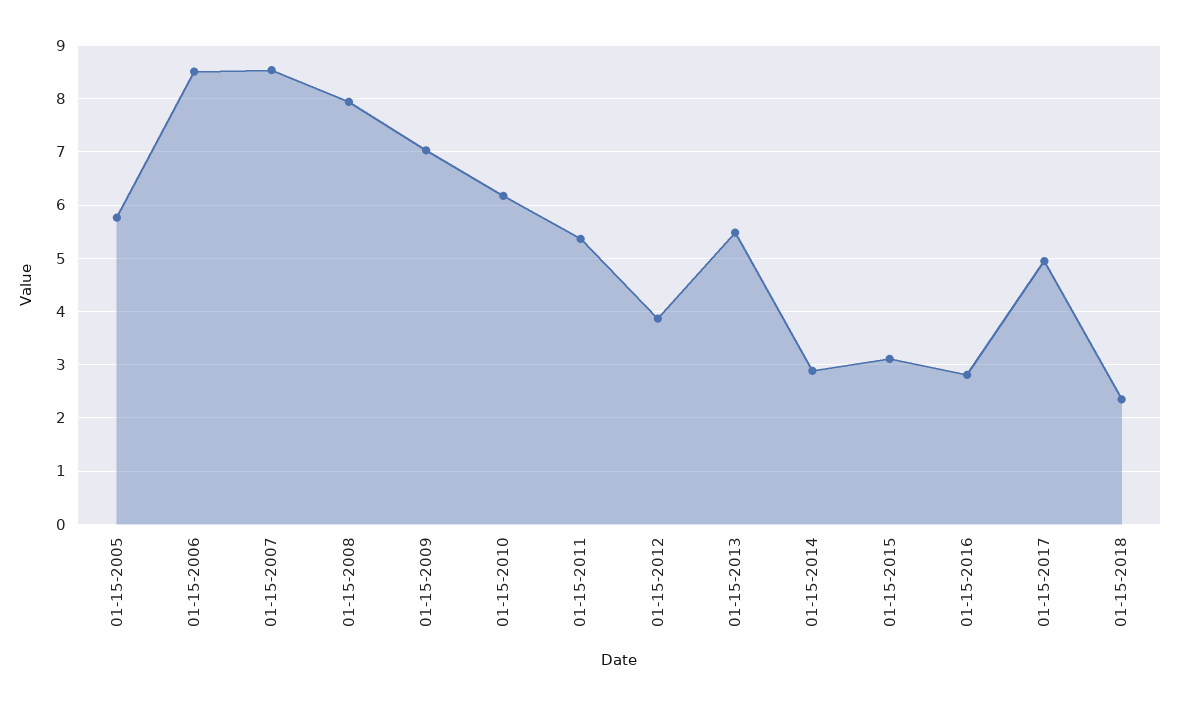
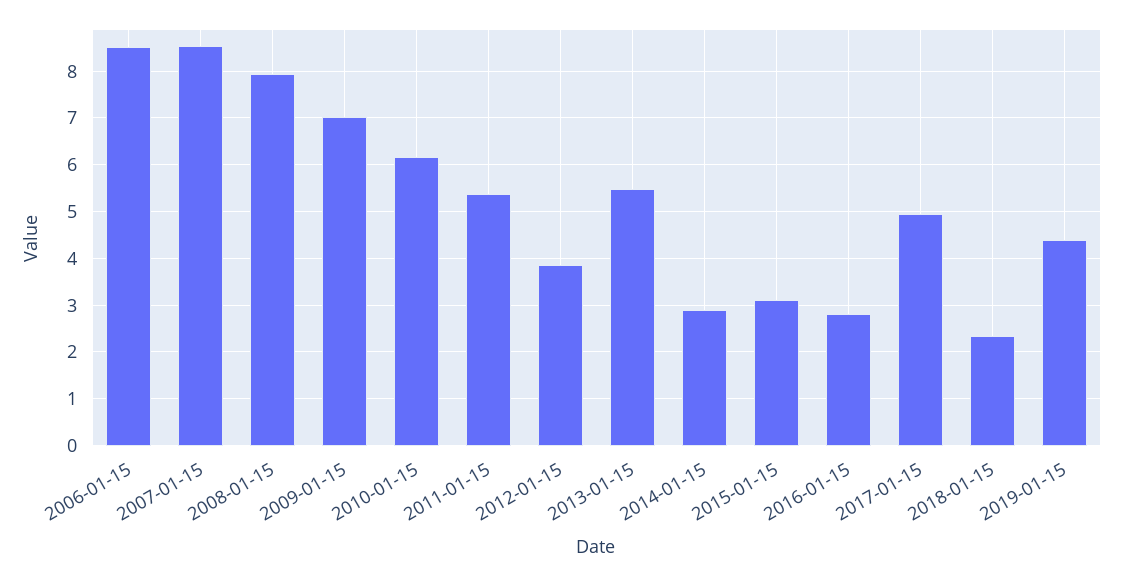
01-15-2005: 5.8 -> none
2019-01-15: none -> 4.4

